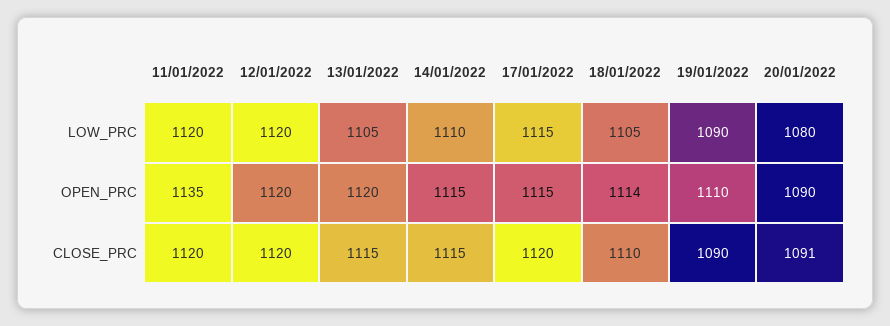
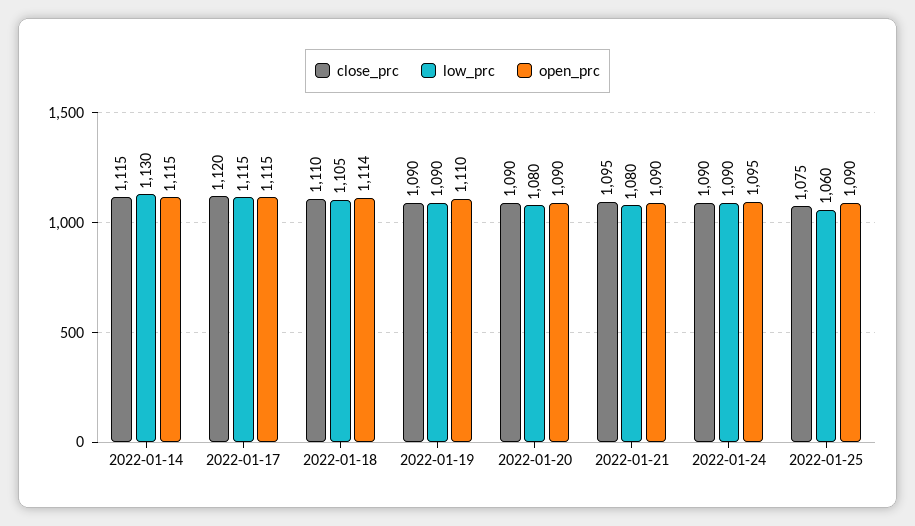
LOW_PRC, 11/01/2022: 1120 -> none
LOW_PRC, 12/01/2022: 1120 -> none
LOW_PRC, 13/01/2022: 1105 -> none
LOW_PRC, 14/01/2022: 1110 -> 1130
OPEN_PRC, 11/01/2022: 1135 -> none
OPEN_PRC, 12/01/2022: 1120 -> none
OPEN_PRC, 13/01/2022: 1120 -> none
CLOSE_PRC, 11/01/2022: 1120 -> none
CLOSE_PRC, 12/01/2022: 1120 -> none
CLOSE_PRC, 13/01/2022: 1115 -> none
CLOSE_PRC, 20/01/2022: 1091 -> 1090
CLOSE_PRC, 2022-01-21: none -> 1095
LOW_PRC, 2022-01-21: none -> 1080
OPEN_PRC, 2022-01-21: none -> 1090
CLOSE_PRC, 2022-01-24: none -> 1090
LOW_PRC, 2022-01-24: none -> 1090
OPEN_PRC, 2022-01-24: none -> 1095
CLOSE_PRC, 2022-01-25: none -> 1075
LOW_PRC, 2022-01-25: none -> 1060
OPEN_PRC, 2022-01-25: none -> 1090

